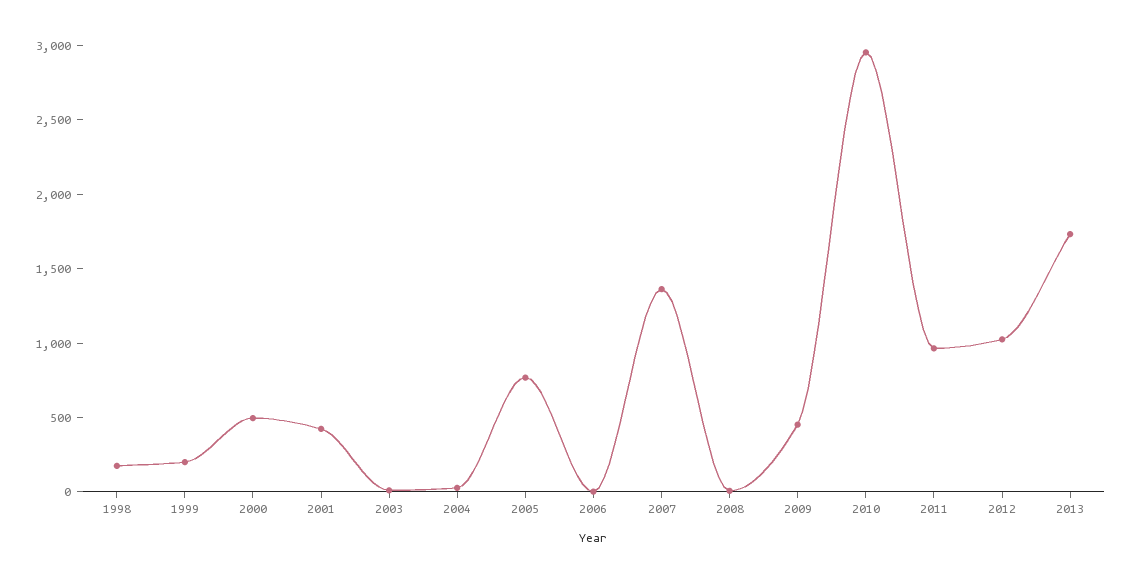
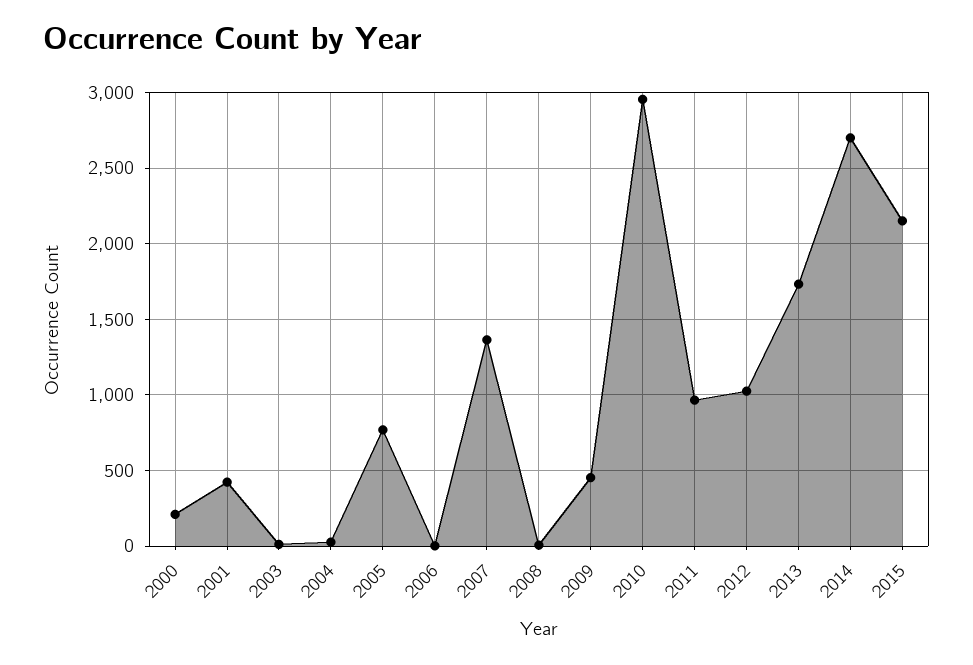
1998: 200 -> none
1999: 200 -> none
2000: 500 -> 200
2014: none -> 2700
2015: none -> 2150

